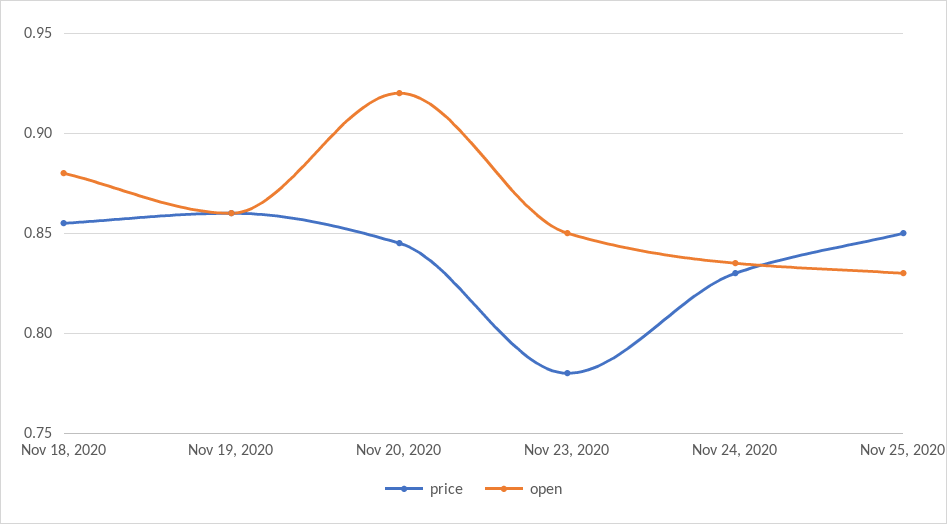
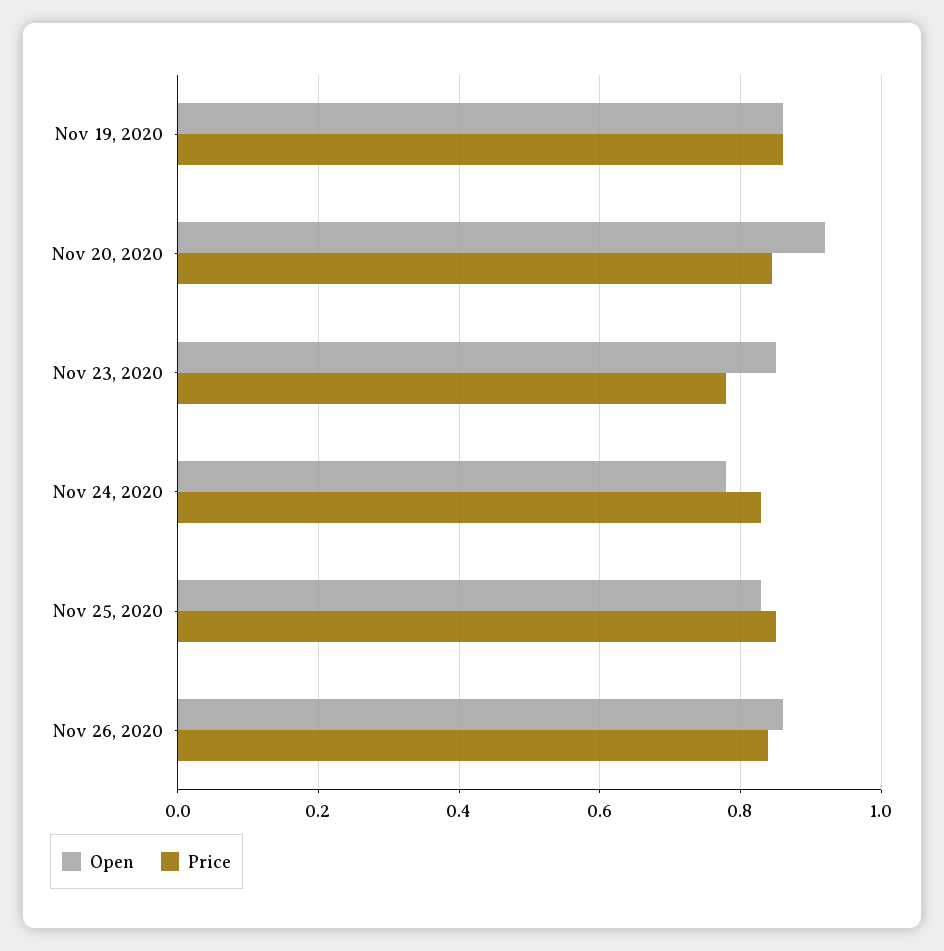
price, Nov 18, 2020: 0.855 -> none
open, Nov 18, 2020: 0.88 -> none
open, Nov 24, 2020: 0.835 -> 0.78
open, Nov 26, 2020: none -> 0.86
price, Nov 26, 2020: none -> 0.84

